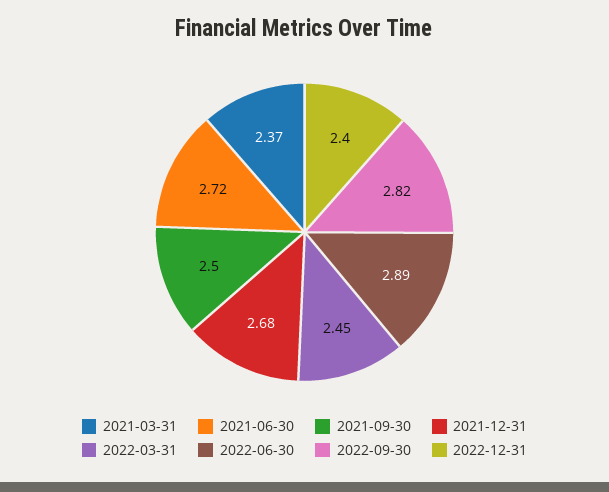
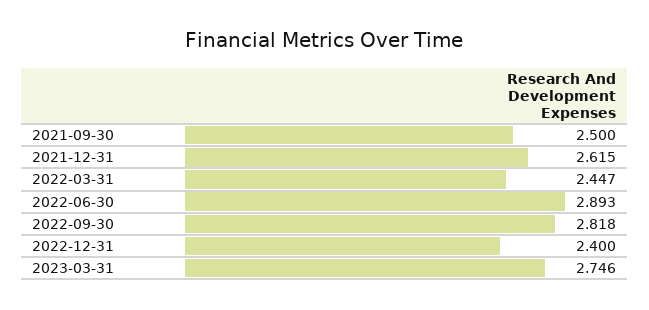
2021-03-31: 2.37 -> none
2021-06-30: 2.72 -> none
2021-12-31: 2.68 -> 2.615
2023-03-31: none -> 2.746

